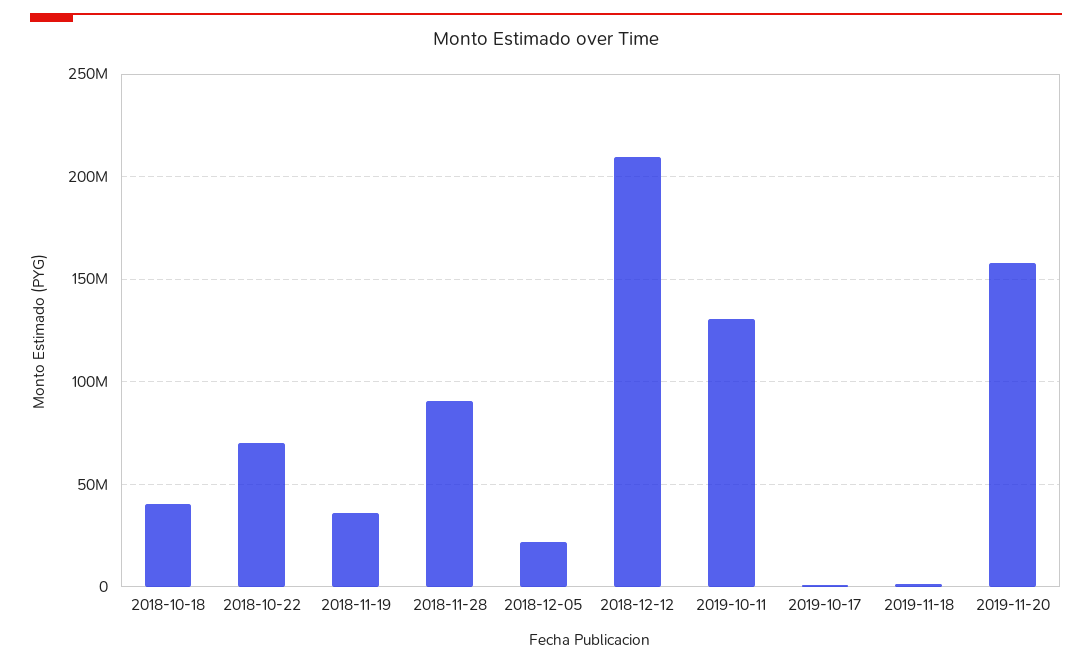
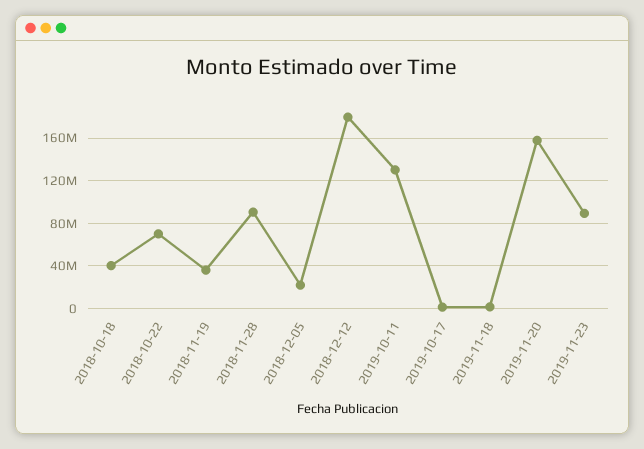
2018-12-12: 210000000 -> 180000000
2019-11-23: none -> 90000000

